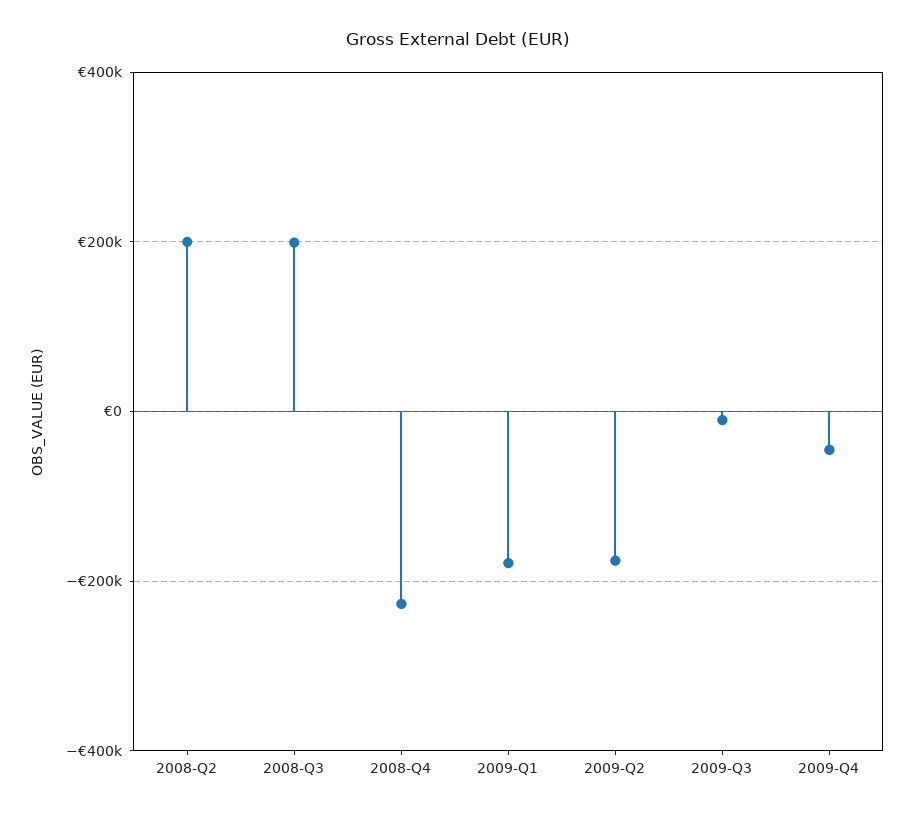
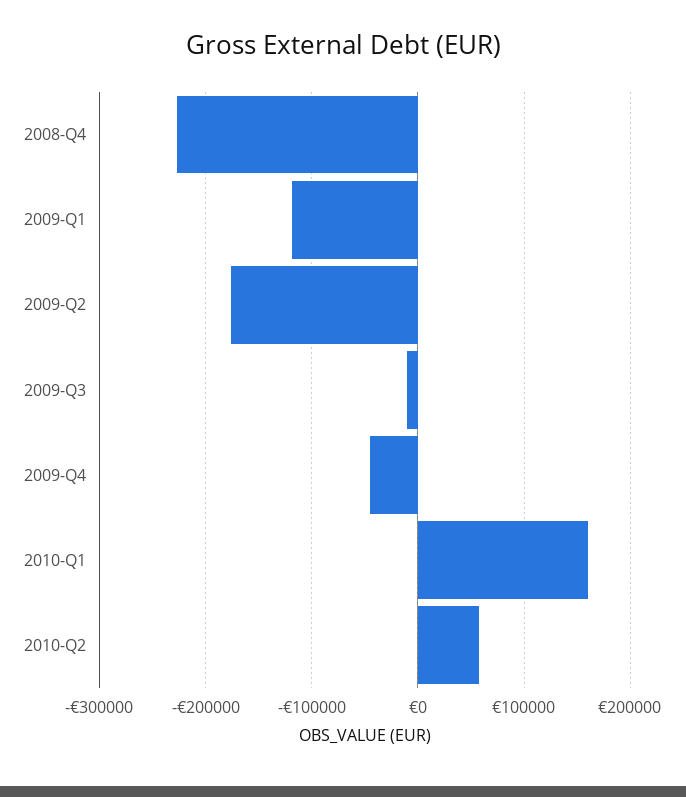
2008-Q2: 200000 -> none
2008-Q3: 200000 -> none
2009-Q1: -180000 -> -120000
2010-Q1: none -> 160000
2010-Q2: none -> 60000

